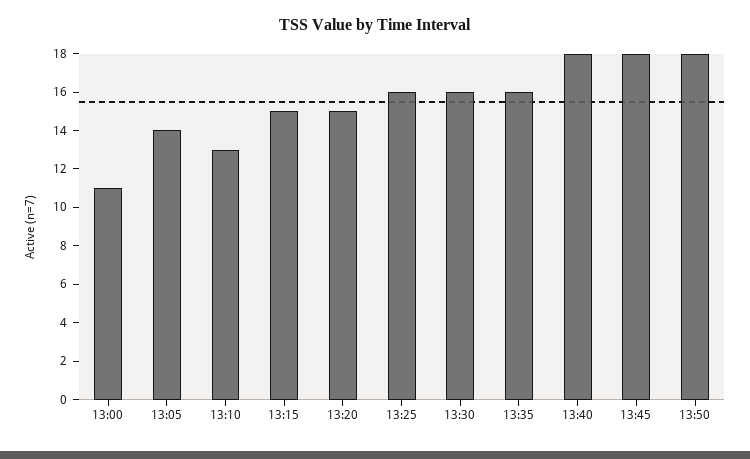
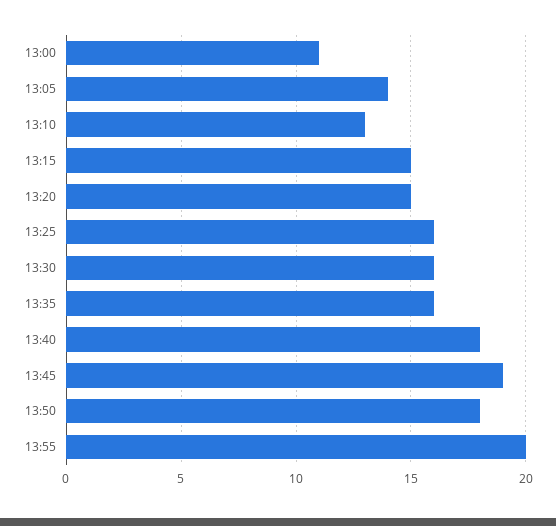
13:45: 18 -> 19
13:55: none -> 20

